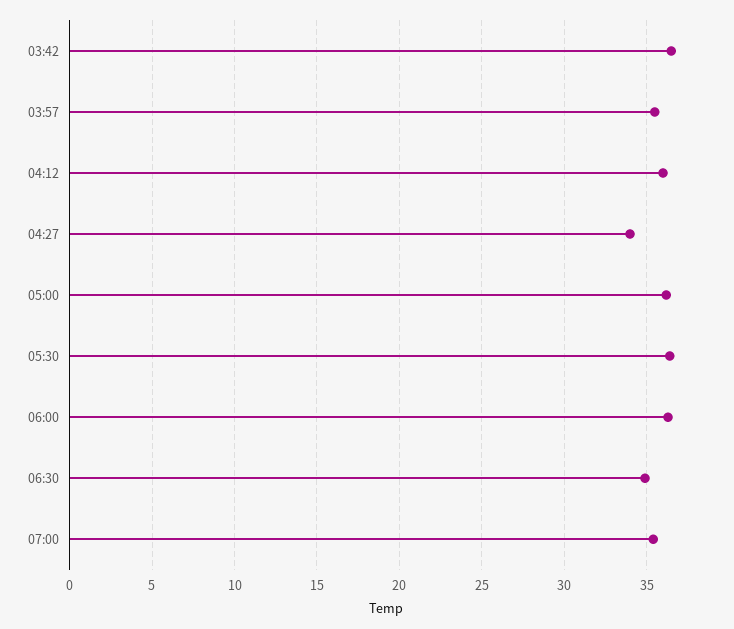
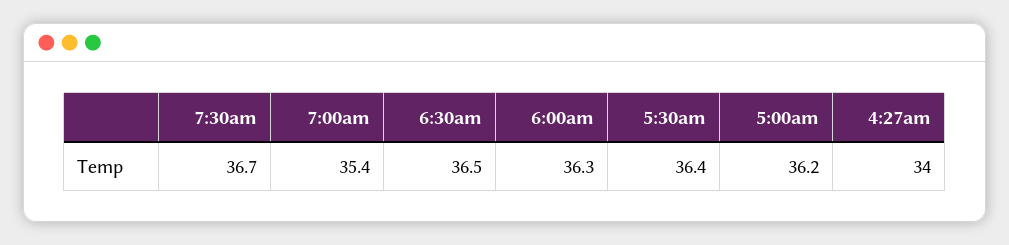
03:42: 36.5 -> none
03:57: 35.5 -> none
04:12: 36 -> none
06:30: 35 -> 36.5
7:30am: none -> 36.7

